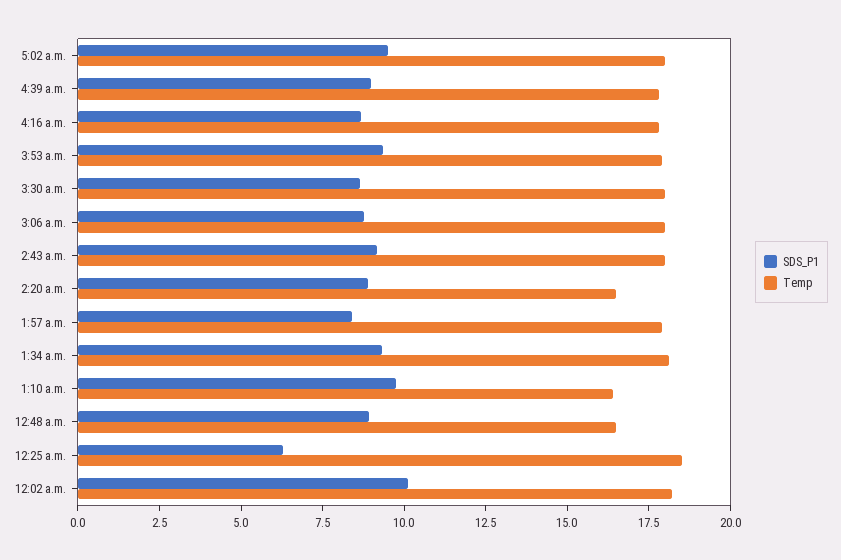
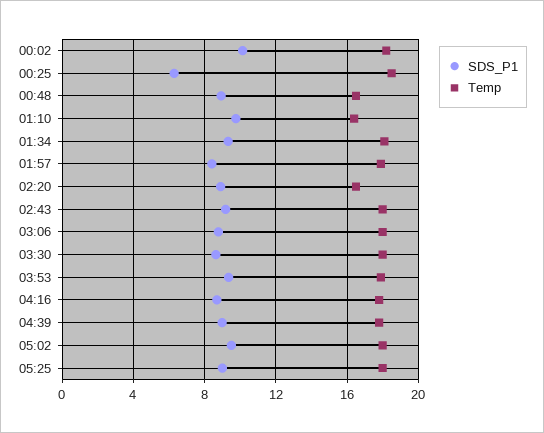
SDS_P1, 05:25: none -> 9
Temp, 05:25: none -> 18

